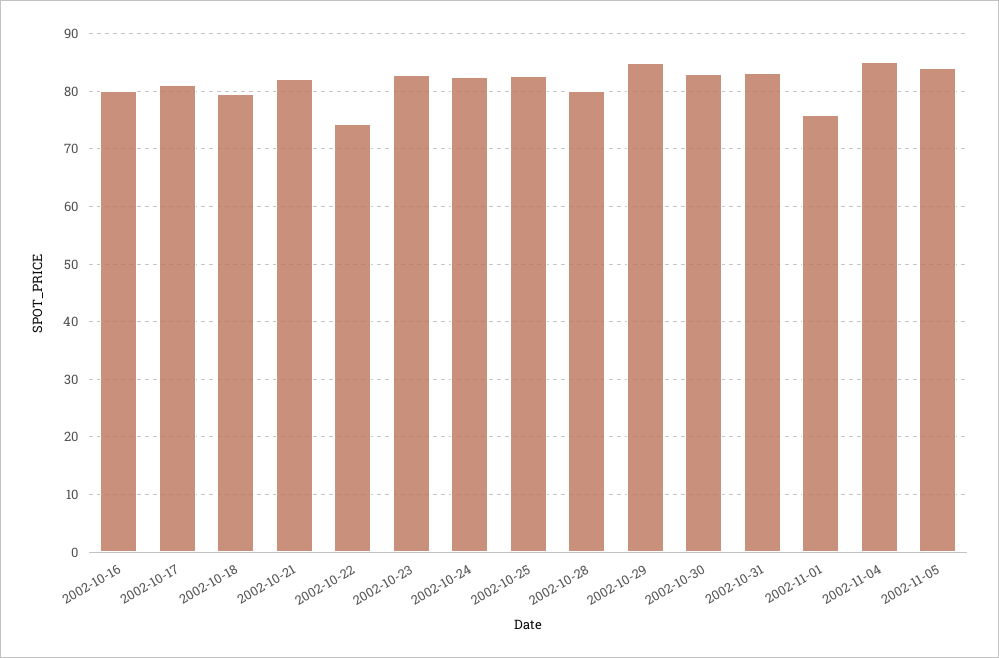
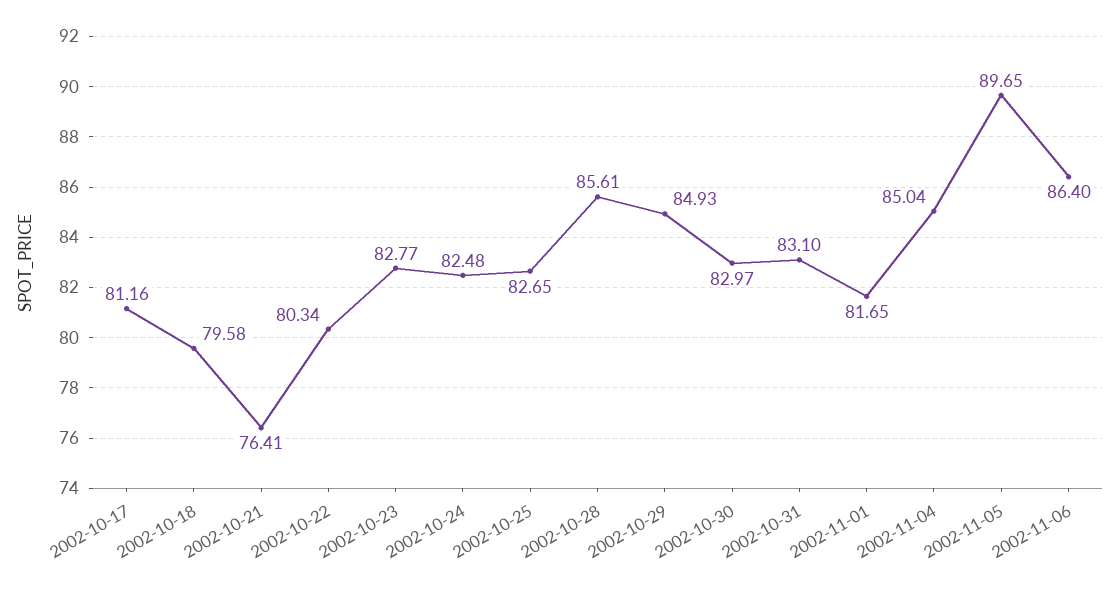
2002-10-16: 80 -> none
2002-10-21: 82 -> 76.41
2002-10-22: 74 -> 80.34
2002-10-28: 80 -> 85.61
2002-11-01: 76 -> 81.65
2002-11-05: 84 -> 89.65
2002-11-06: none -> 86.4

